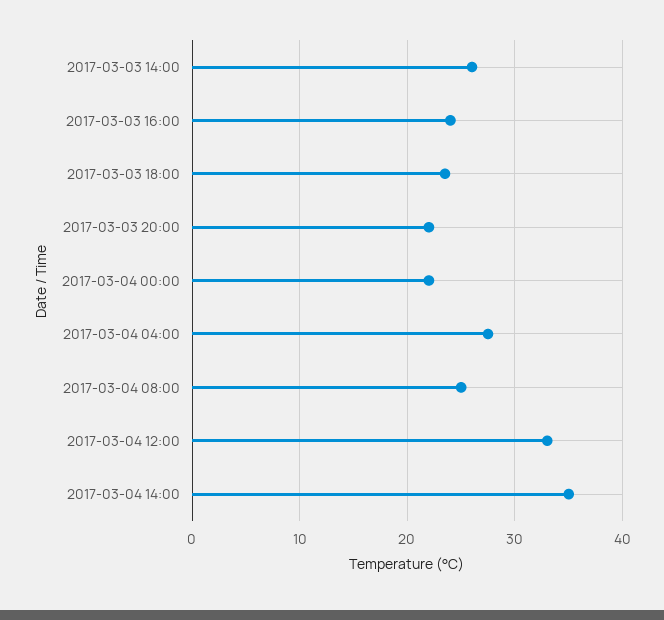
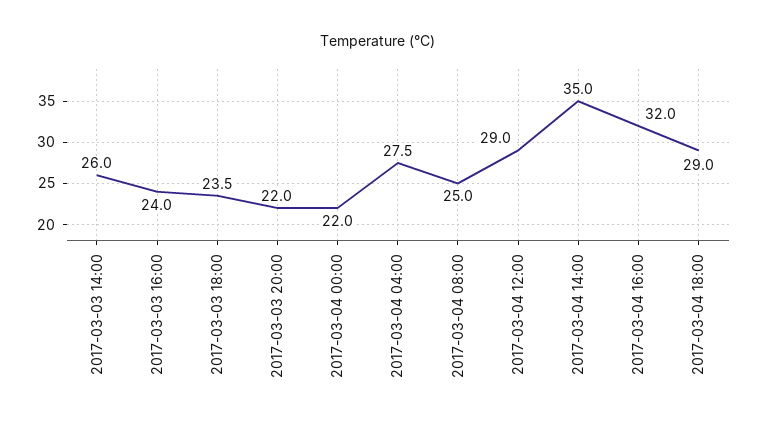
2017-03-04 12:00: 33 -> 29
2017-03-04 16:00: none -> 32
2017-03-04 18:00: none -> 29

